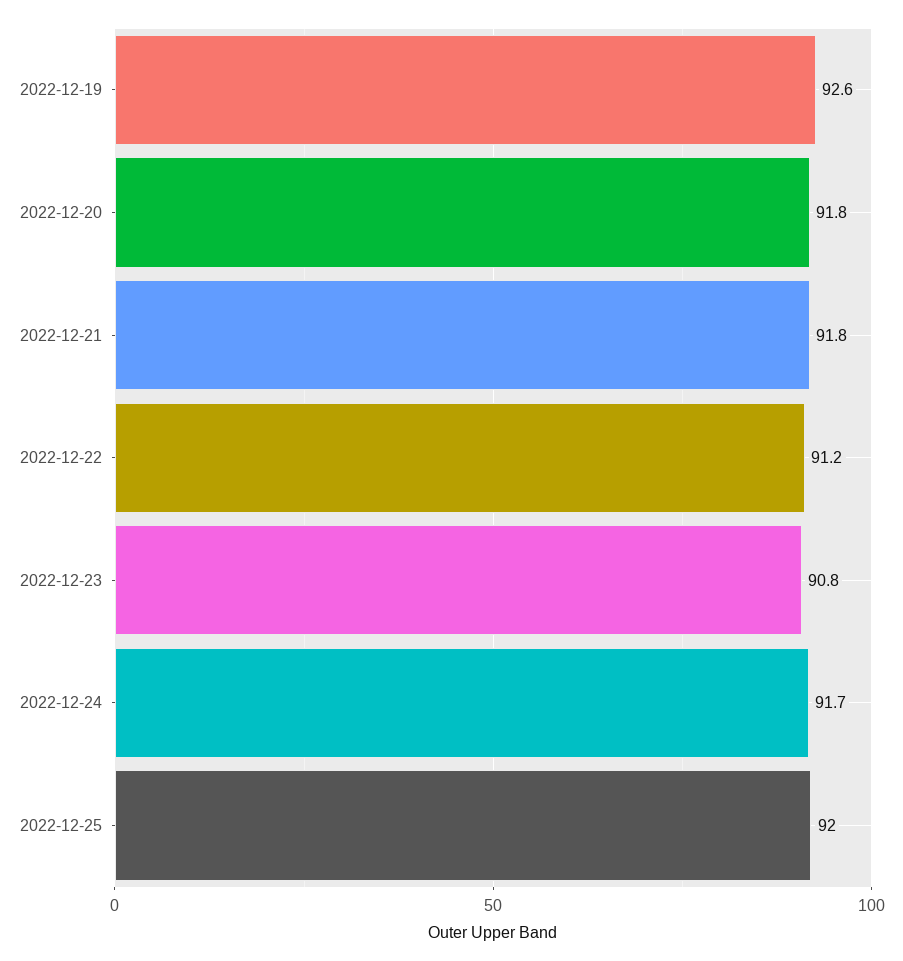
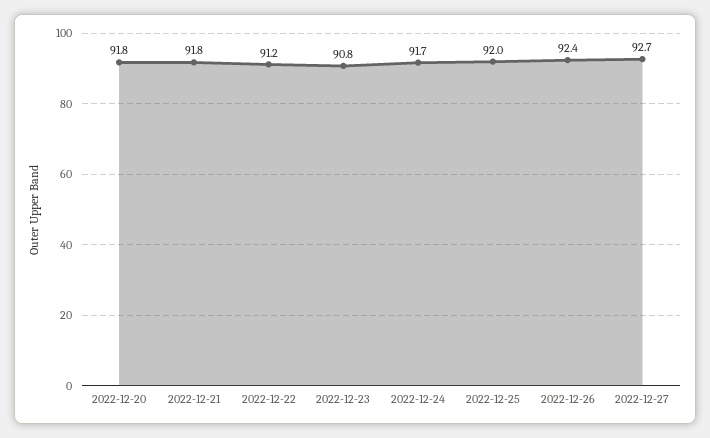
2022-12-19: 92.6 -> none
2022-12-26: none -> 92.4
2022-12-27: none -> 92.7

